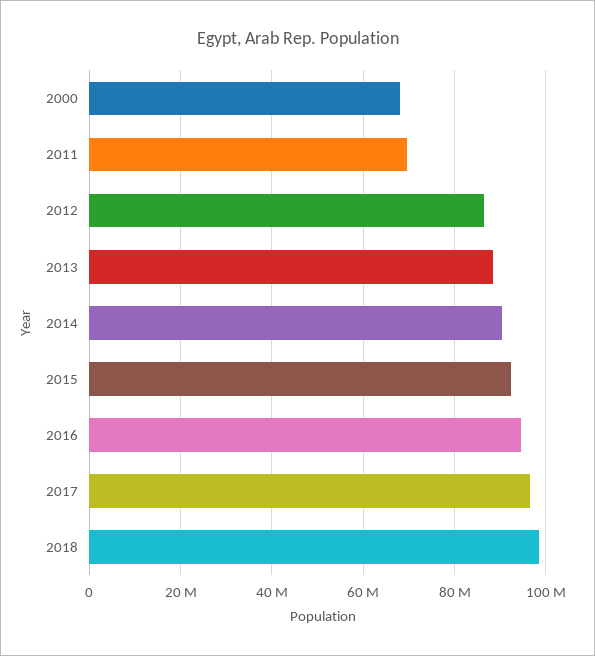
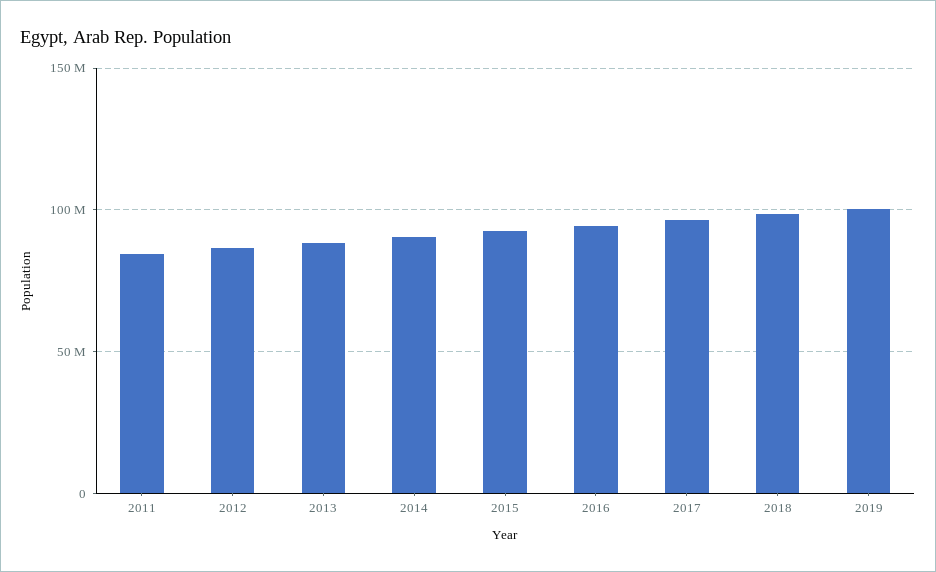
2000: 68000000 -> none
2011: 70000000 -> 85000000
2019: none -> 100000000

